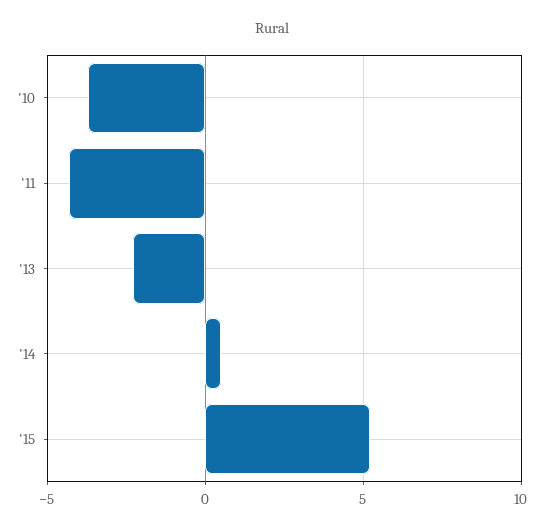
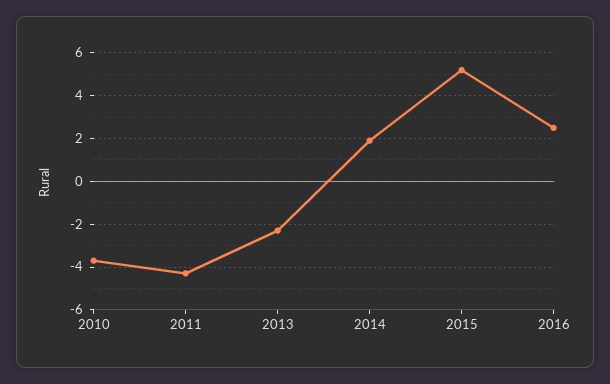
'14: 0.5 -> 2
2016: none -> 2.5

